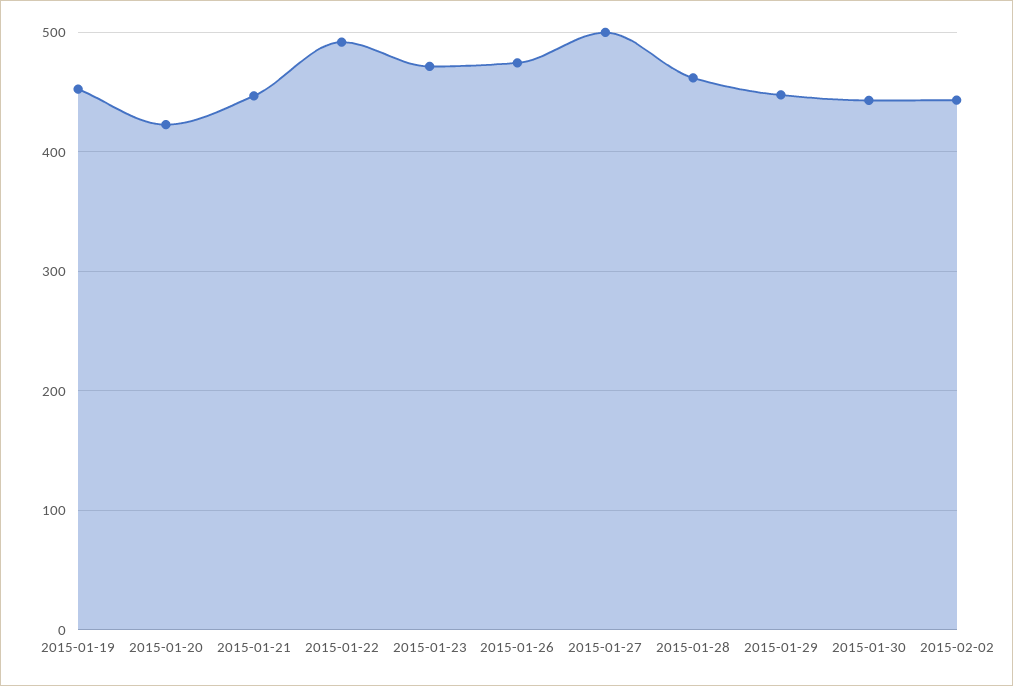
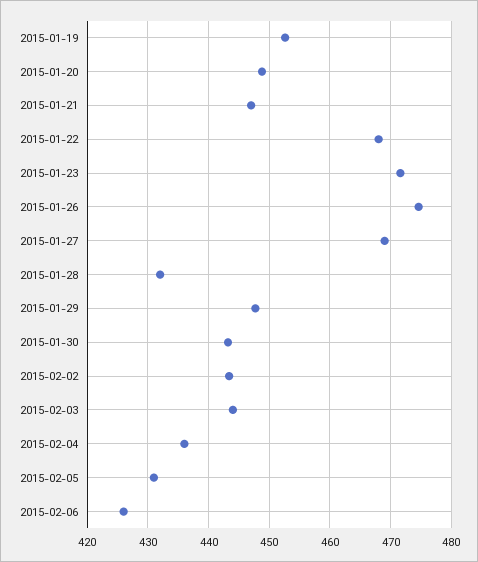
2015-01-20: 420 -> 449
2015-01-22: 490 -> 468
2015-01-27: 500 -> 469
2015-01-28: 460 -> 432
2015-02-03: none -> 444
2015-02-04: none -> 436
2015-02-05: none -> 431
2015-02-06: none -> 426

